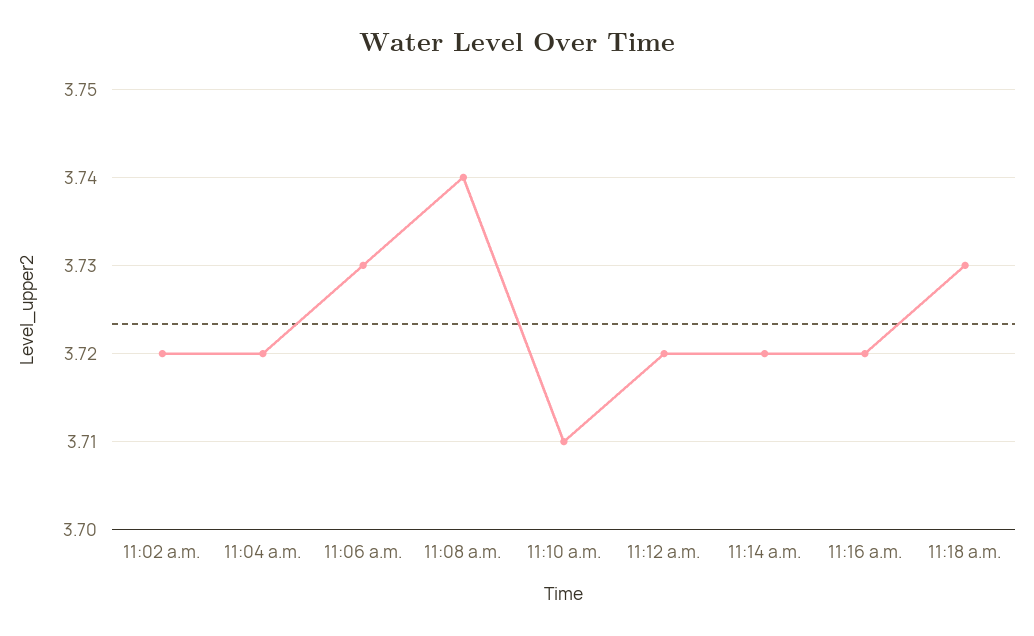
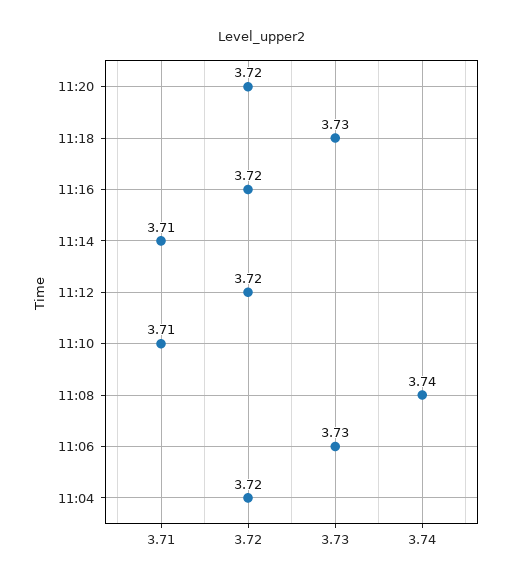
11:02 a.m.: 3.72 -> none
11:14 a.m.: 3.72 -> 3.71
11:20: none -> 3.72

